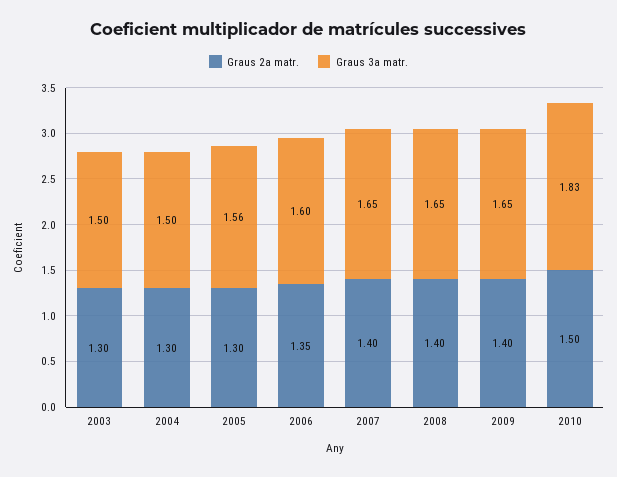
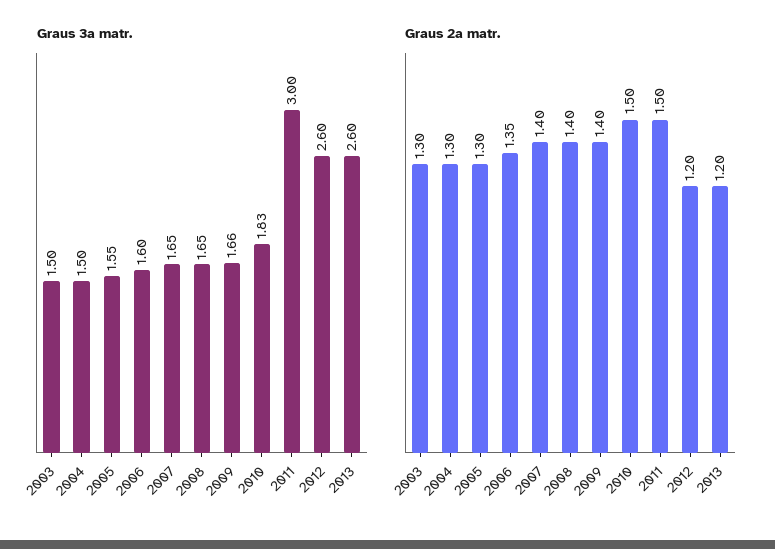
Graus 3a matr., 2005: 1.56 -> 1.55
Graus 3a matr., 2009: 1.65 -> 1.66
Graus 3a matr., 2011: none -> 3
Graus 3a matr., 2012: none -> 2.6
Graus 3a matr., 2013: none -> 2.6
Graus 2a matr., 2011: none -> 1.5
Graus 2a matr., 2012: none -> 1.2
Graus 2a matr., 2013: none -> 1.2

